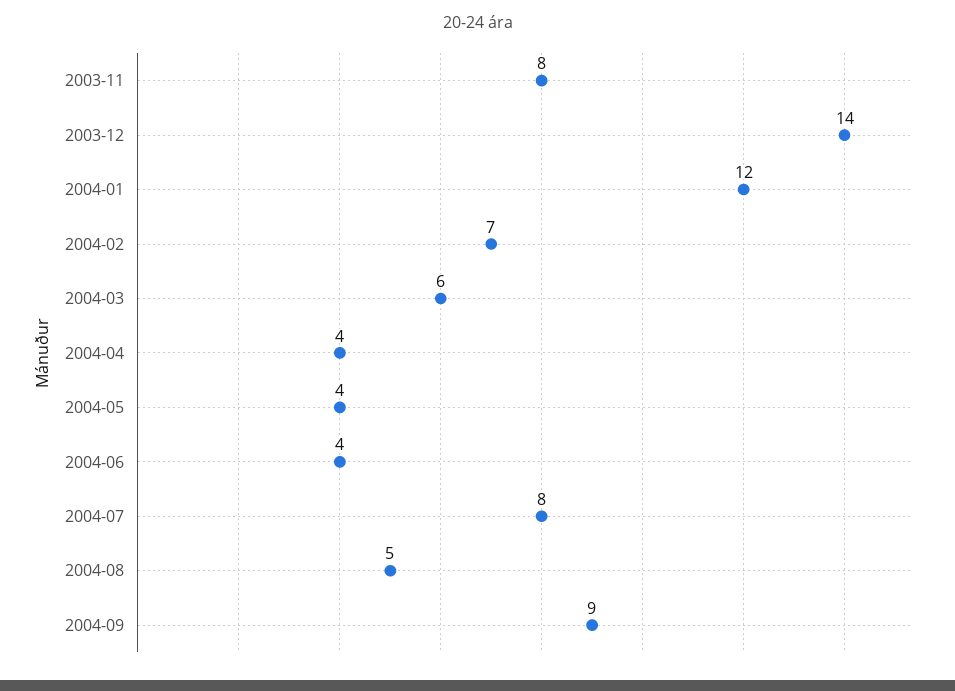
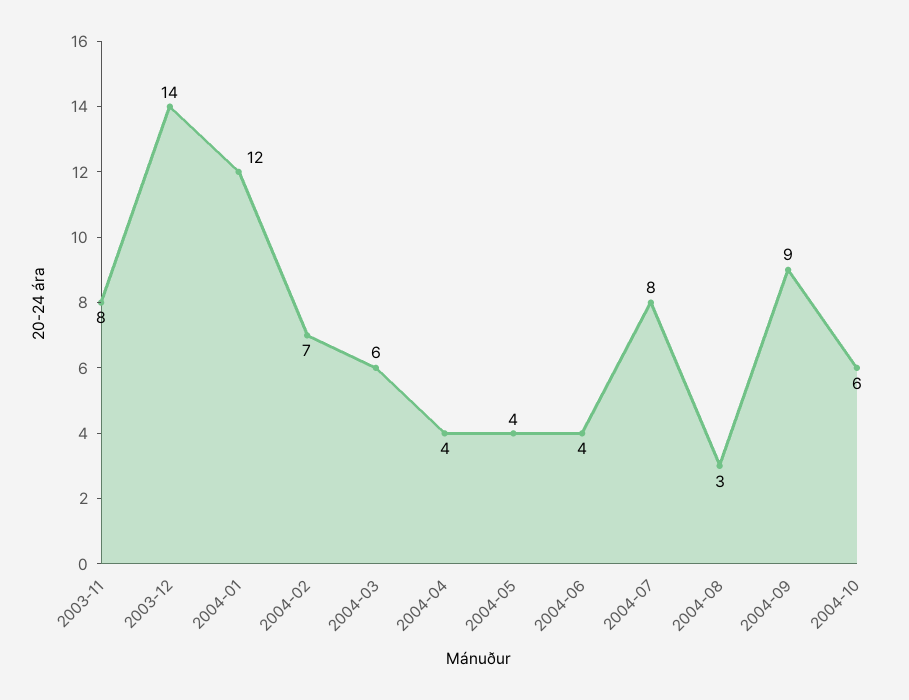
2004-08: 5 -> 3
2004-10: none -> 6

